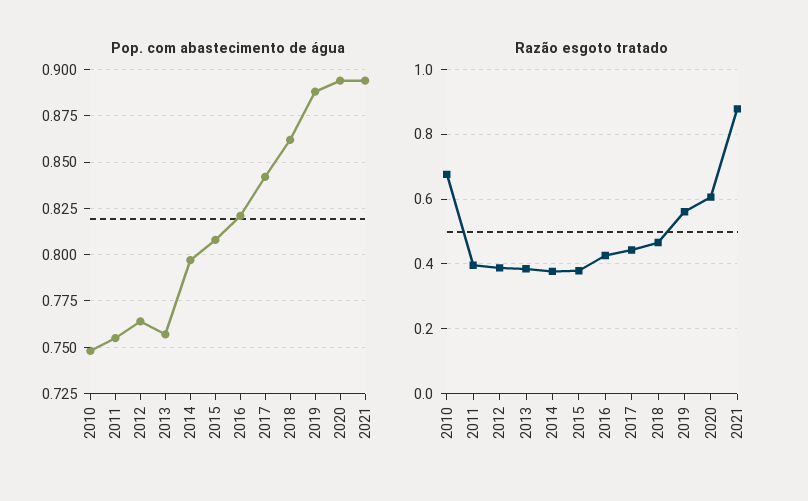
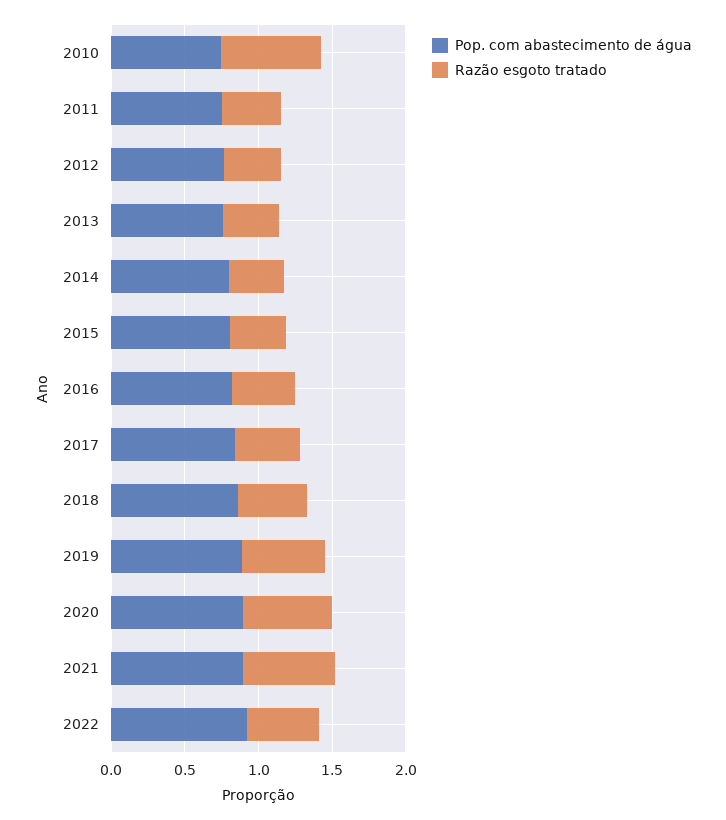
Razão esgoto tratado, 2021: 0.88 -> 0.6
Pop. com abastecimento de água, 2022: none -> 0.9
Razão esgoto tratado, 2022: none -> 0.5

